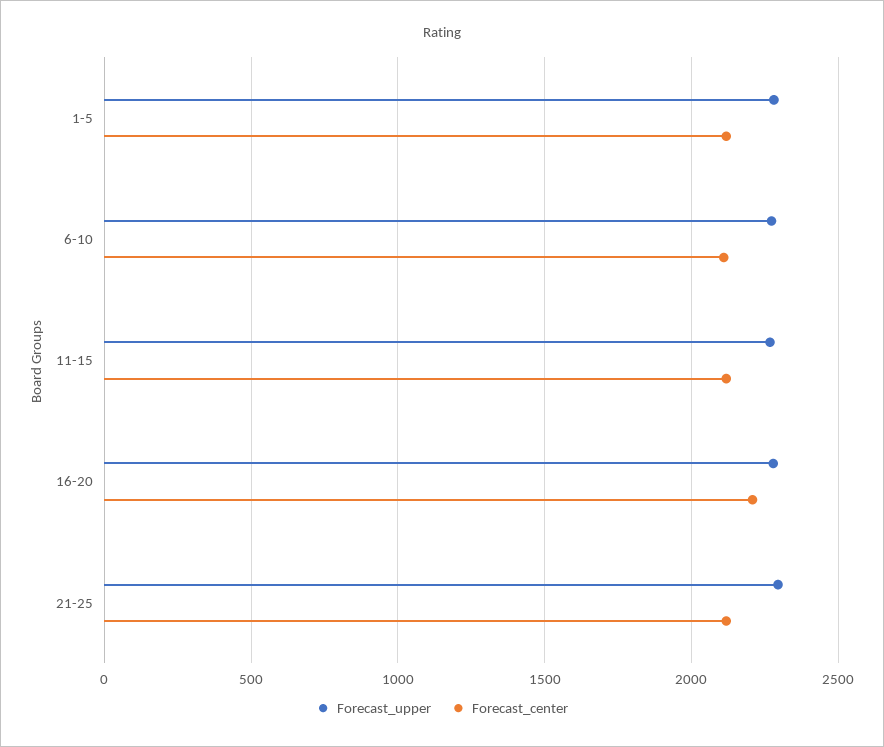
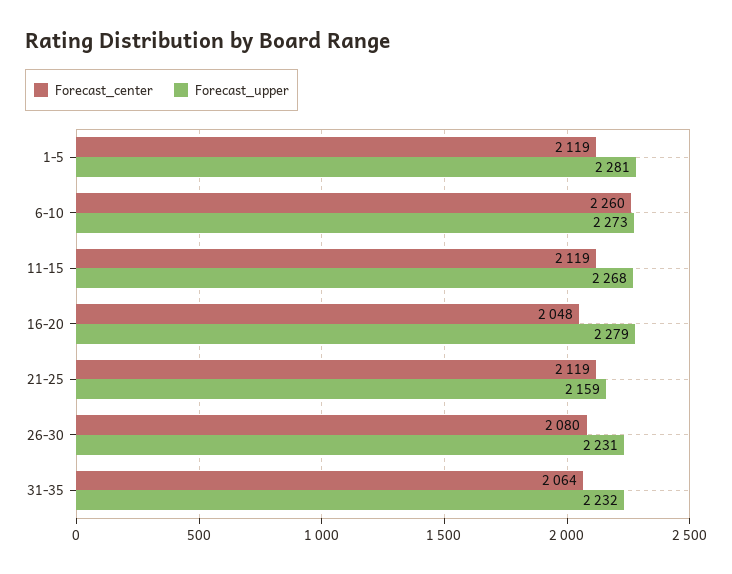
Forecast_center, 6-10: 2100 -> 2260
Forecast_center, 16-20: 2200 -> 2048
Forecast_upper, 21-25: 2300 -> 2159
Forecast_center, 26-30: none -> 2080
Forecast_upper, 26-30: none -> 2231
Forecast_center, 31-35: none -> 2064
Forecast_upper, 31-35: none -> 2232

